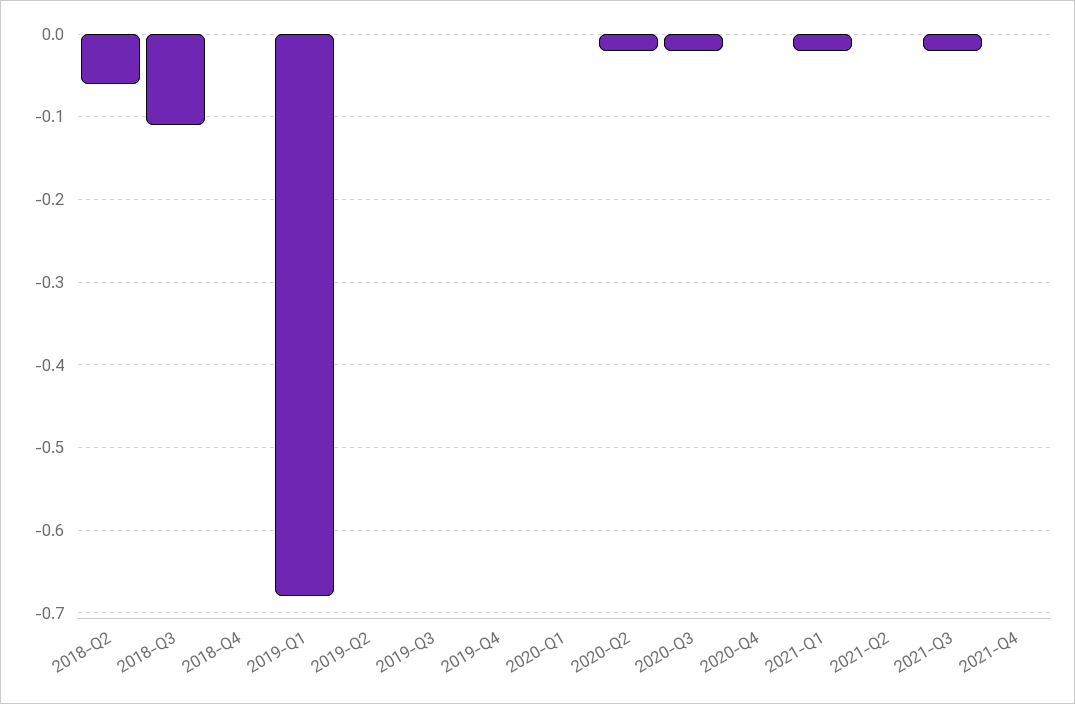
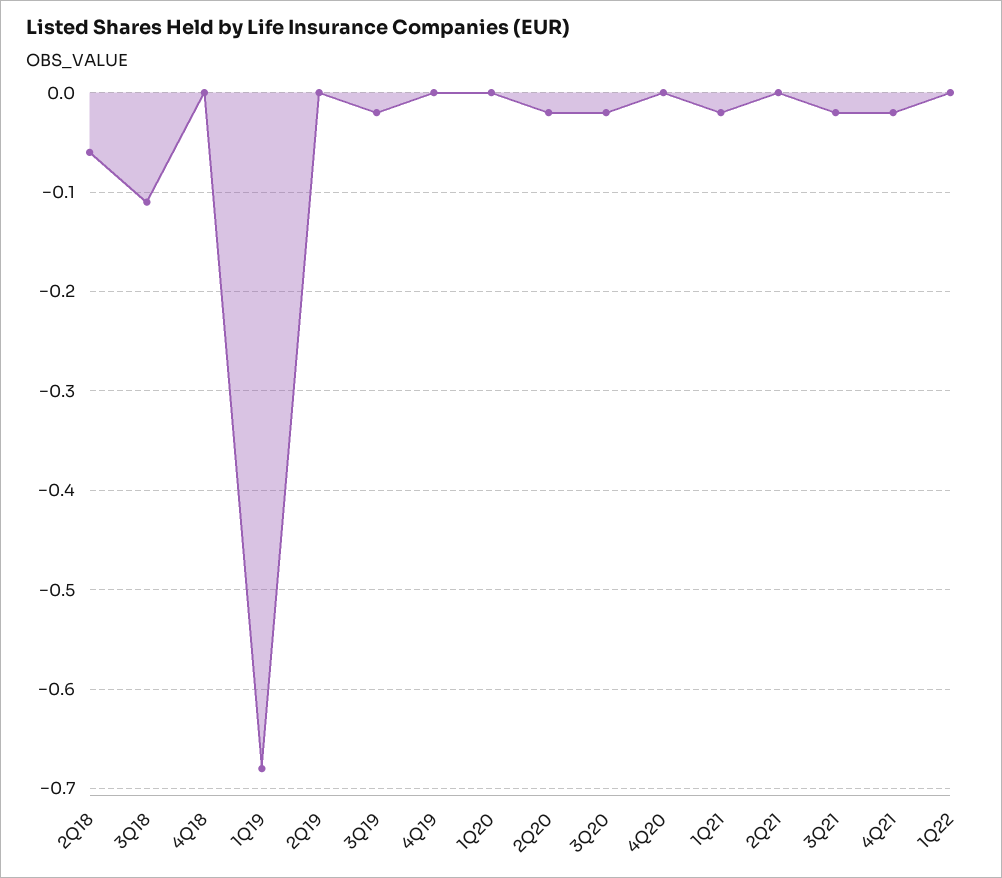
2019-Q3: 0 -> -0.02
2021-Q4: 0 -> -0.02
1Q22: none -> 0

